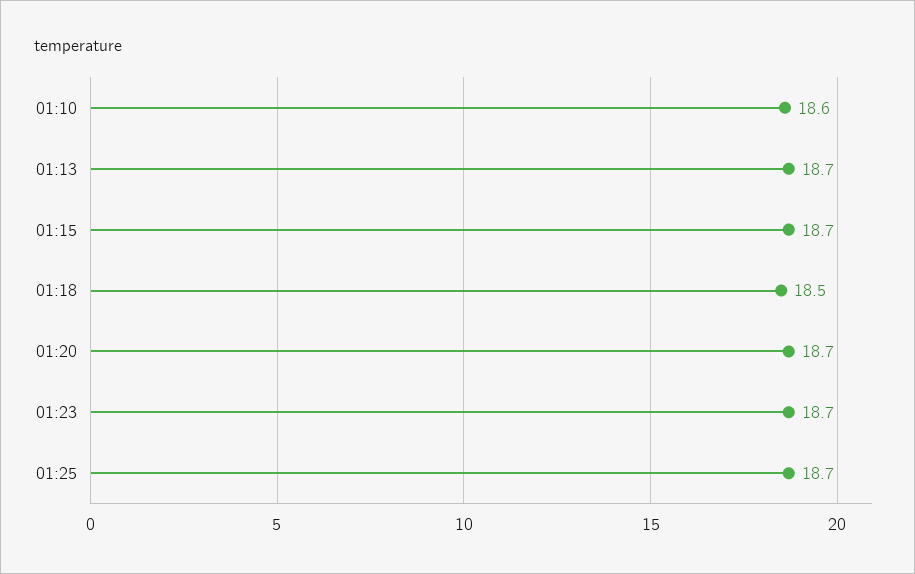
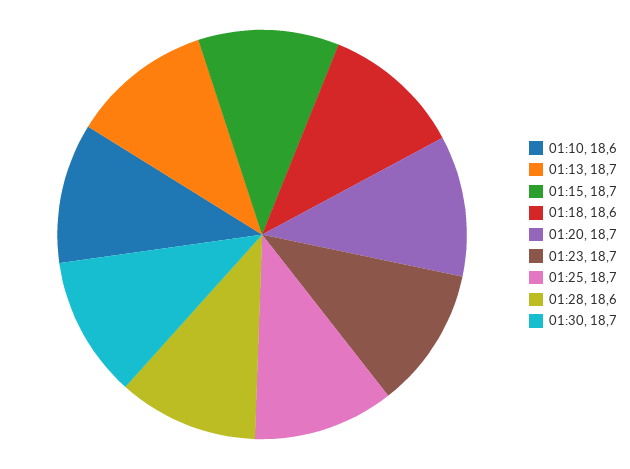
01:18: 18.5 -> 18.6
01:28: none -> 18.6
01:30: none -> 18.7

